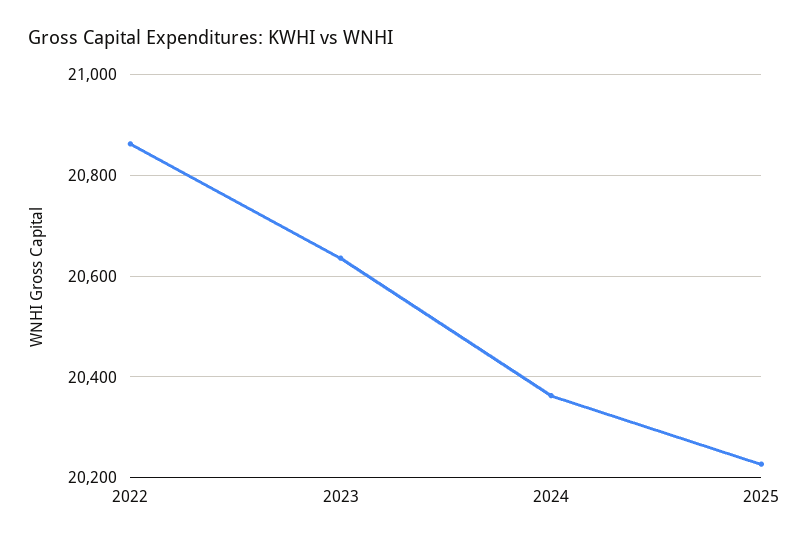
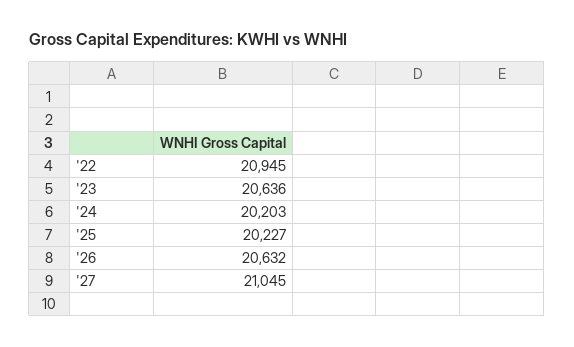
2022: 20860 -> 20945
2024: 20360 -> 20203
'26: none -> 20632
'27: none -> 21045

